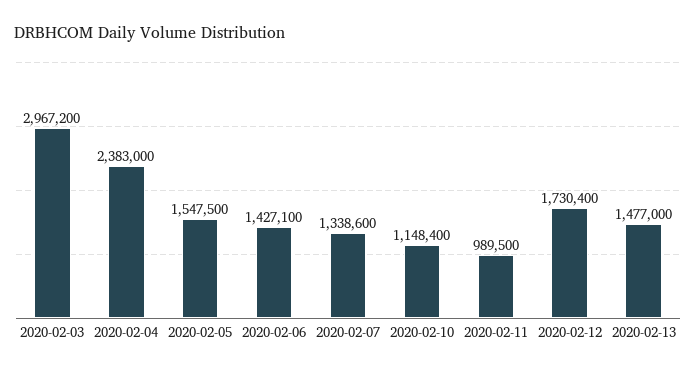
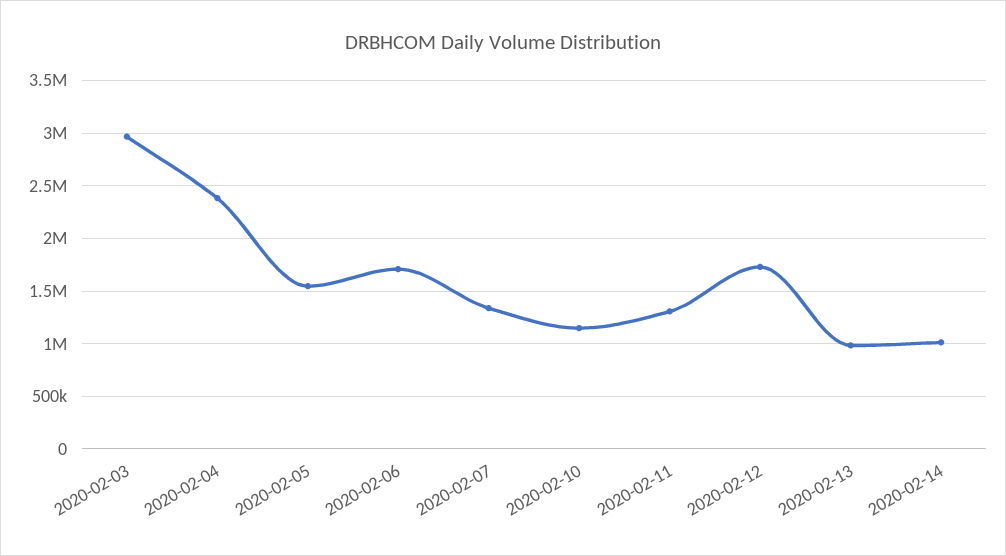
2020-02-06: 1427100 -> 1700000
2020-02-11: 989500 -> 1300000
2020-02-13: 1477000 -> 1000000
2020-02-14: none -> 1000000

